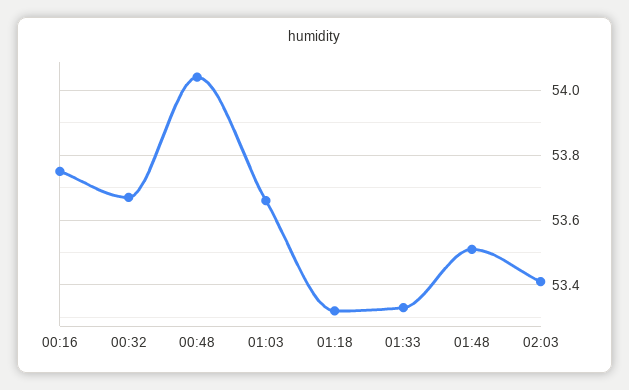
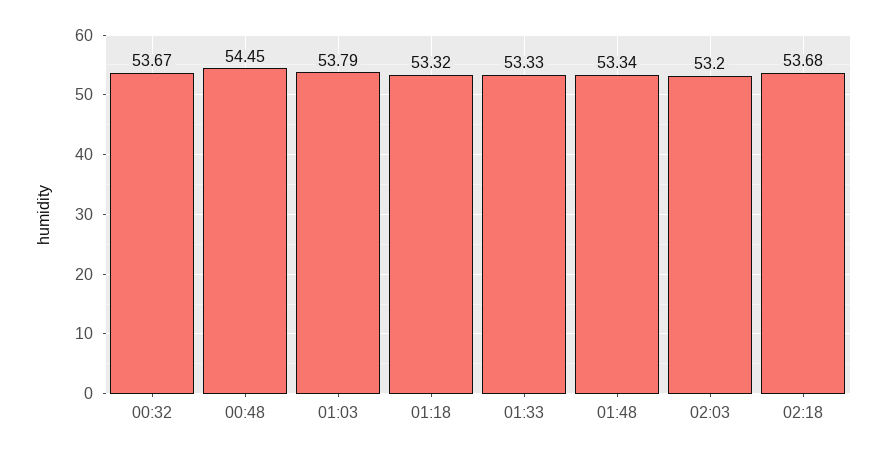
00:16: 53.75 -> none
00:48: 54.05 -> 54.45
01:03: 53.65 -> 53.79
01:48: 53.5 -> 53.34
02:03: 53.4 -> 53.2
02:18: none -> 53.68

